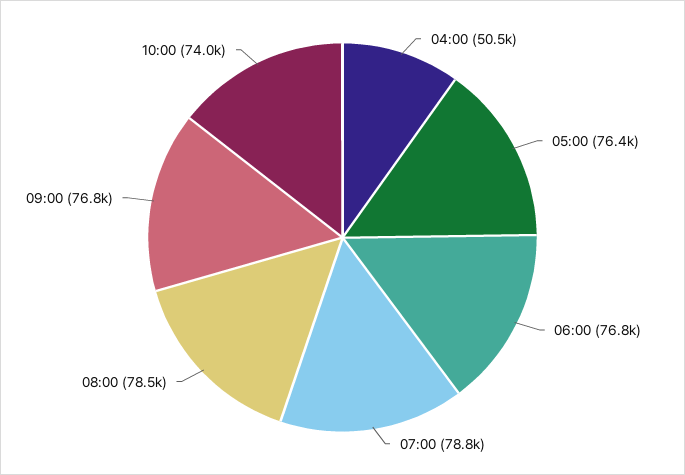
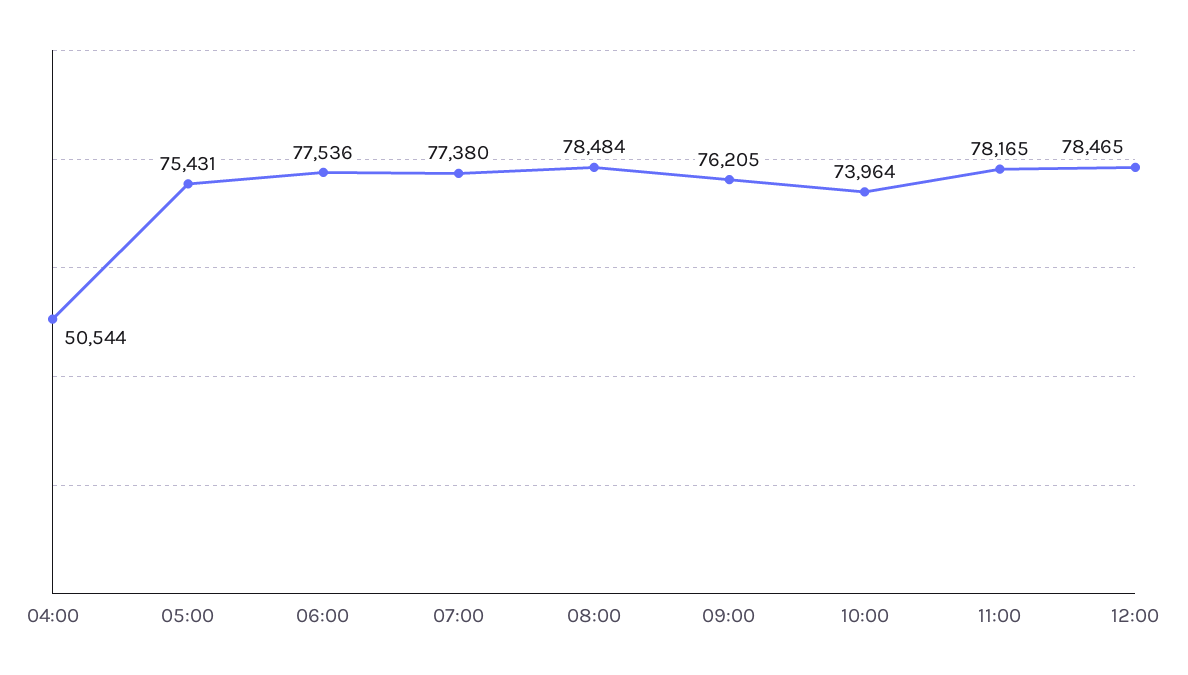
05:00: 76400 -> 75431
06:00: 76800 -> 77536
07:00: 78800 -> 77380
09:00: 76800 -> 76205
11:00: none -> 78165
12:00: none -> 78465

